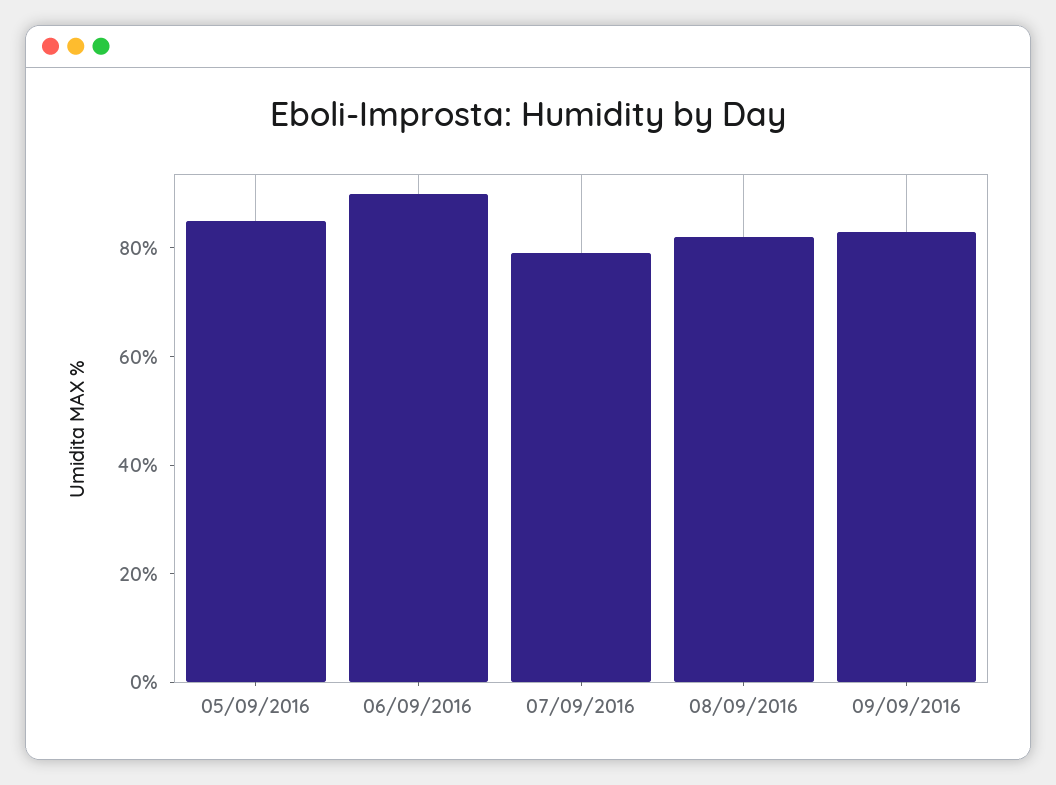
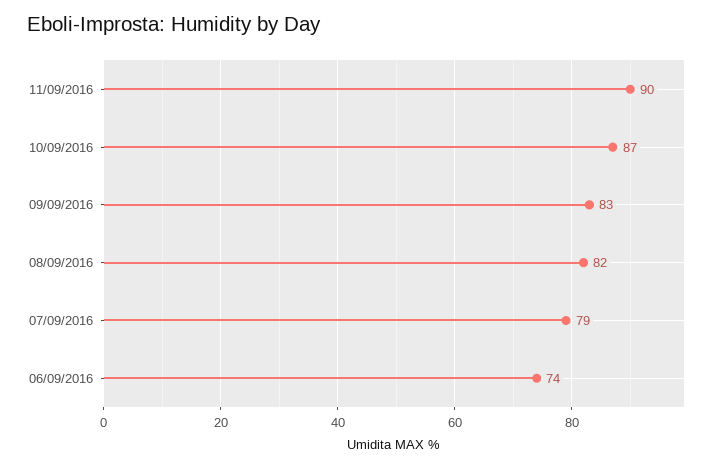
05/09/2016: 85 -> none
06/09/2016: 90 -> 74
11/09/2016: none -> 90
10/09/2016: none -> 87

